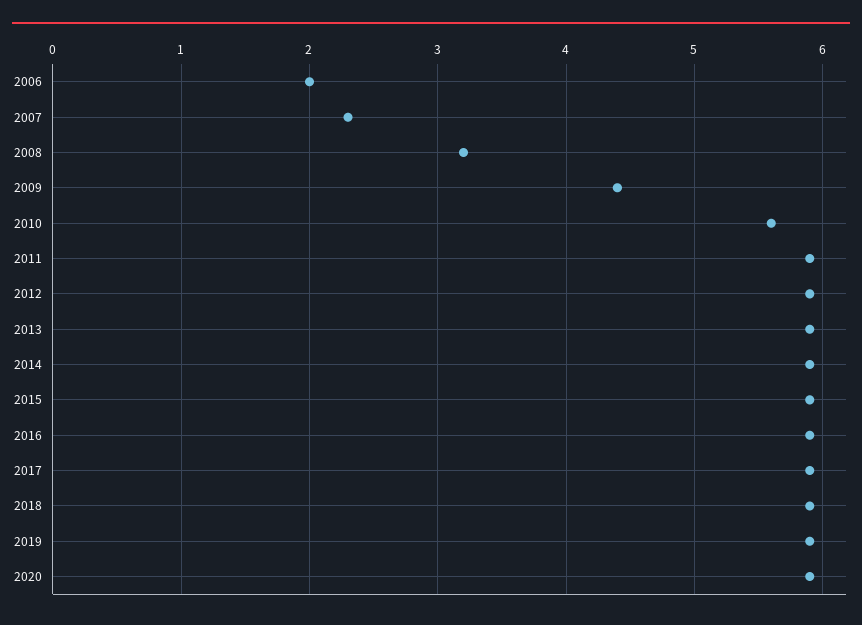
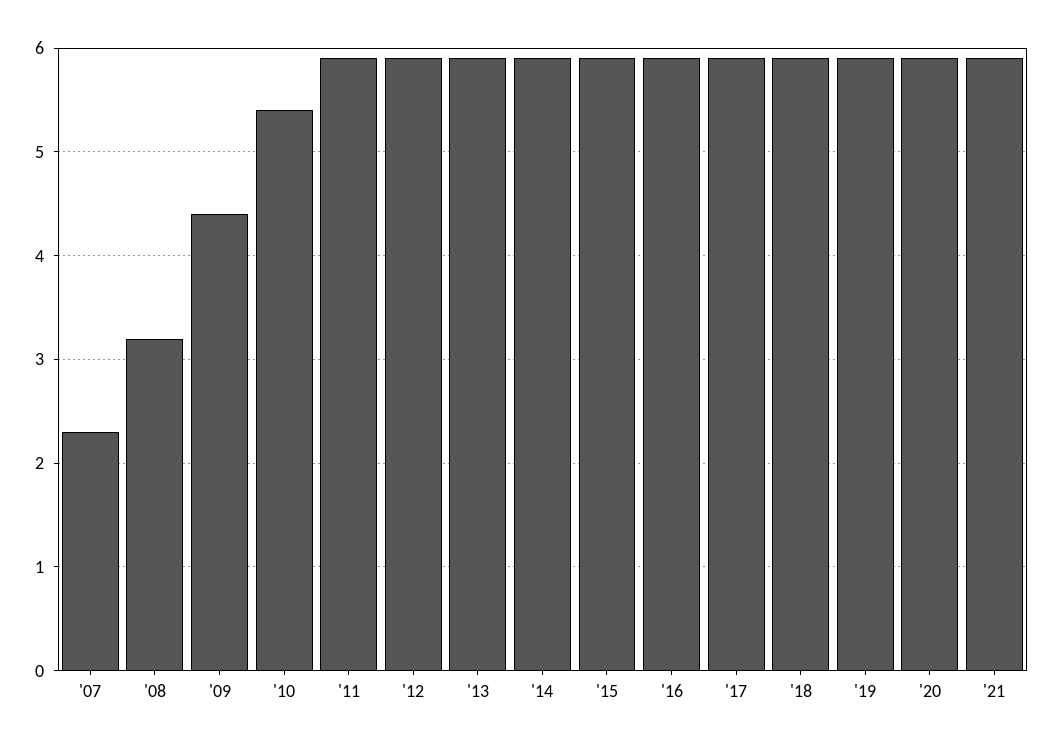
2006: 2 -> none
2010: 5.6 -> 5.4
'21: none -> 5.9

